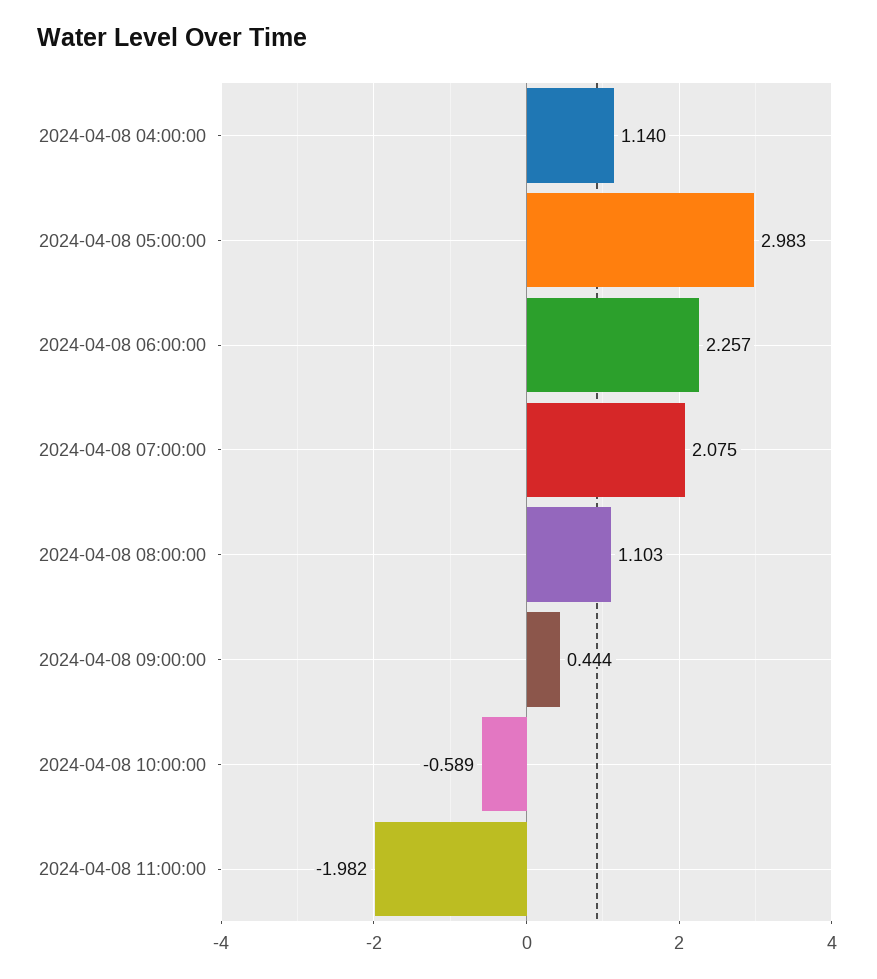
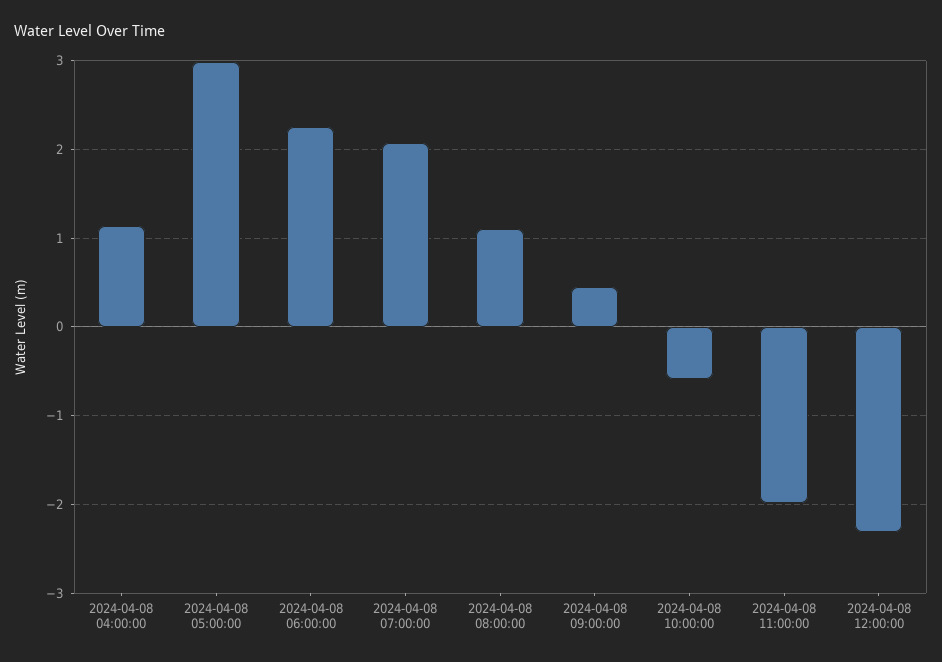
2024-04-08 12:00:00: none -> -2.3

